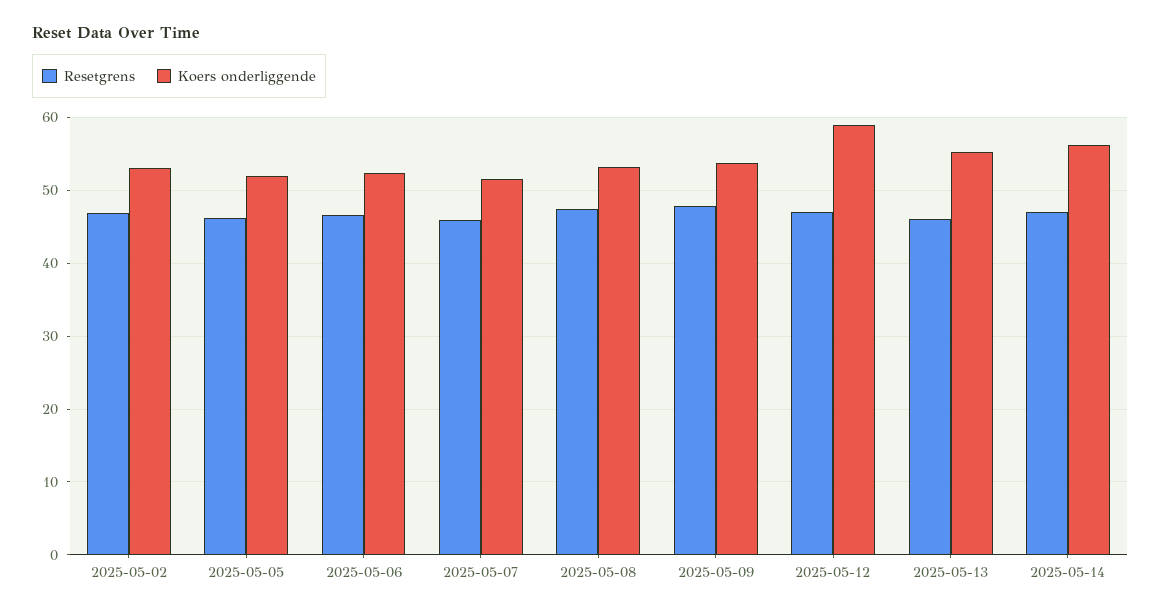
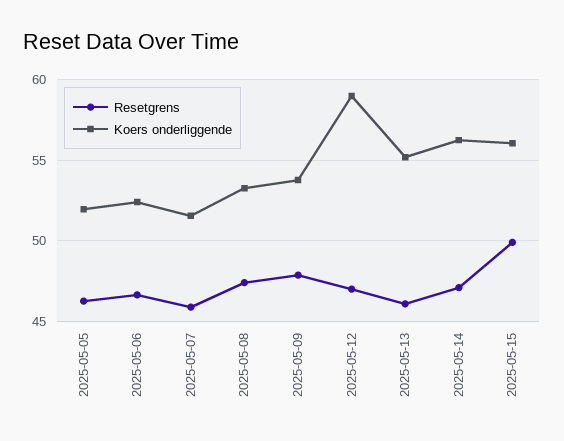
Resetgrens, 2025-05-02: 47 -> none
Koers onderliggende, 2025-05-02: 53 -> none
Resetgrens, 2025-05-15: none -> 50
Koers onderliggende, 2025-05-15: none -> 56

